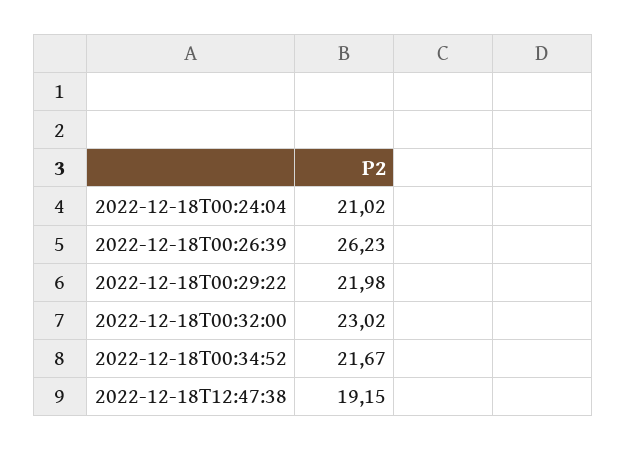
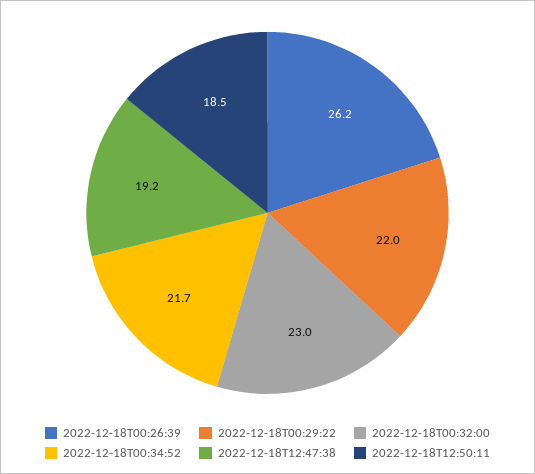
2022-12-18T00:24:04: 21.02 -> none
2022-12-18T12:50:11: none -> 18.5

